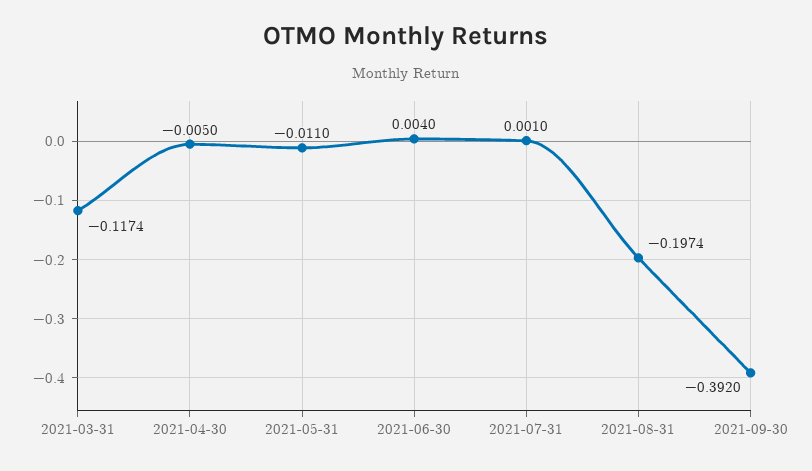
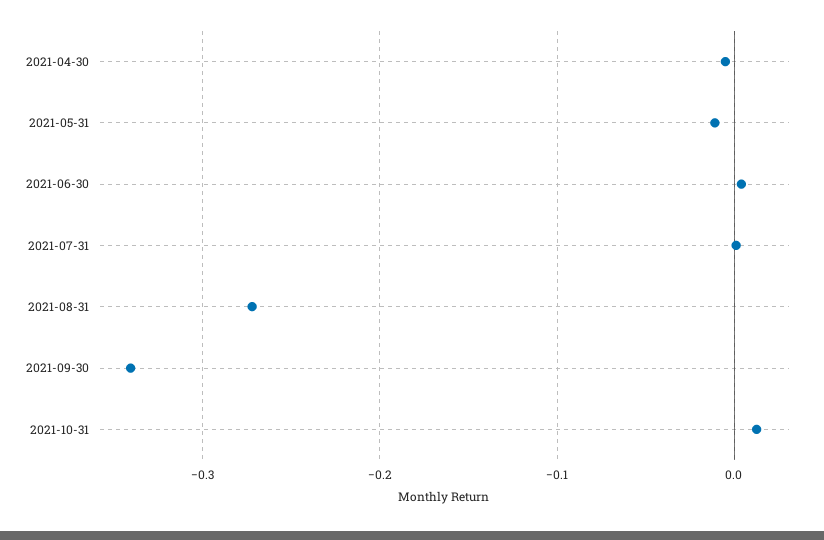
2021-03-31: -0.1174 -> none
2021-08-31: -0.1974 -> -0.27
2021-09-30: -0.392 -> -0.34
2021-10-31: none -> 0.01

